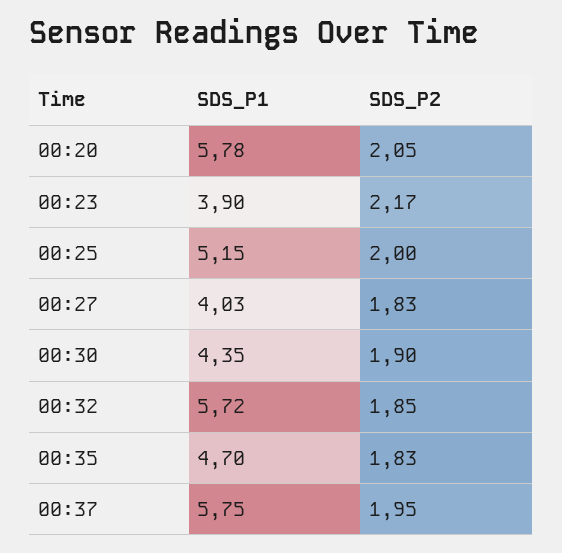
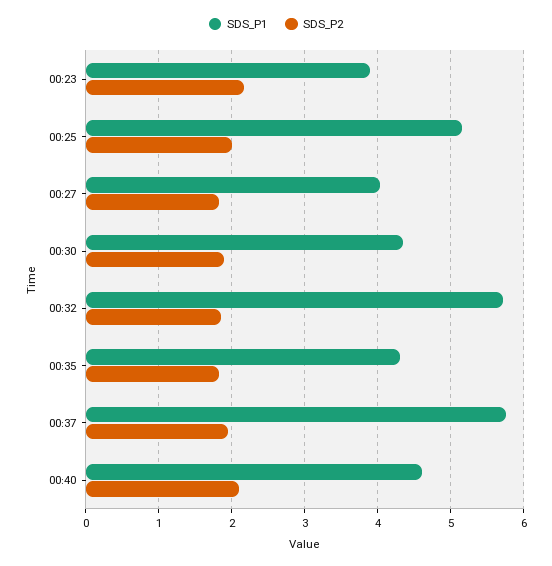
SDS_P1, 00:20: 5.78 -> none
SDS_P2, 00:20: 2.05 -> none
SDS_P1, 00:35: 4.7 -> 4.3
SDS_P1, 00:40: none -> 4.6
SDS_P2, 00:40: none -> 2.1

